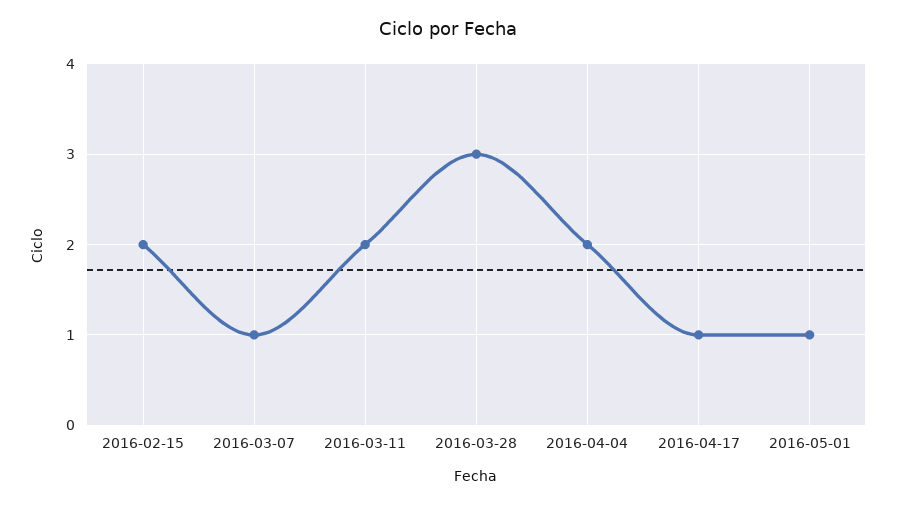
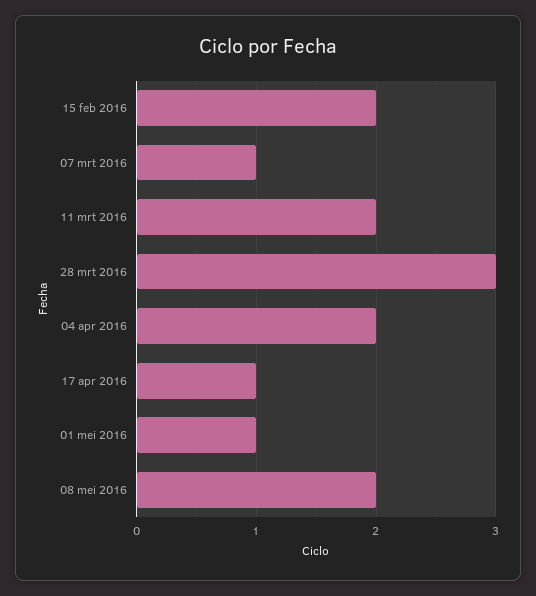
08 mei 2016: none -> 2

